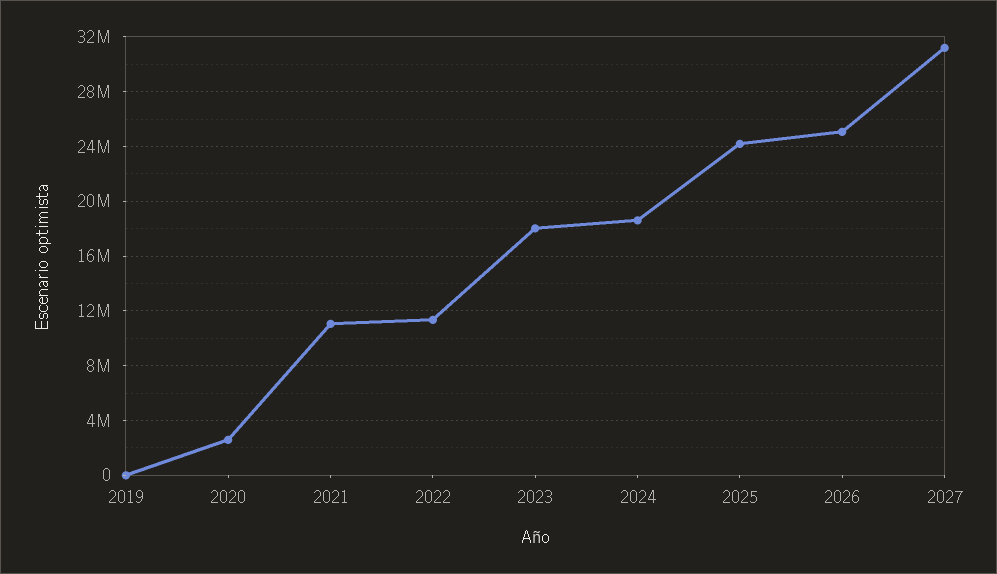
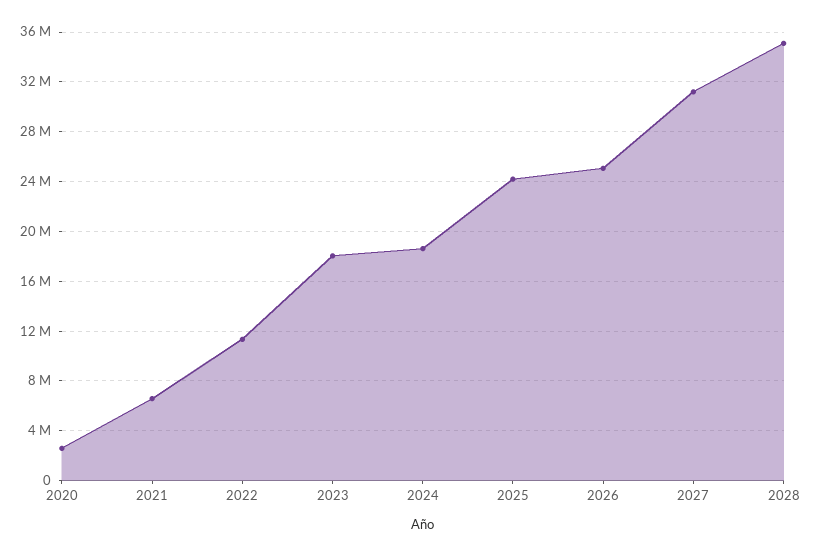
2019: 0 -> none
2021: 11000000 -> 6500000
2028: none -> 35000000

